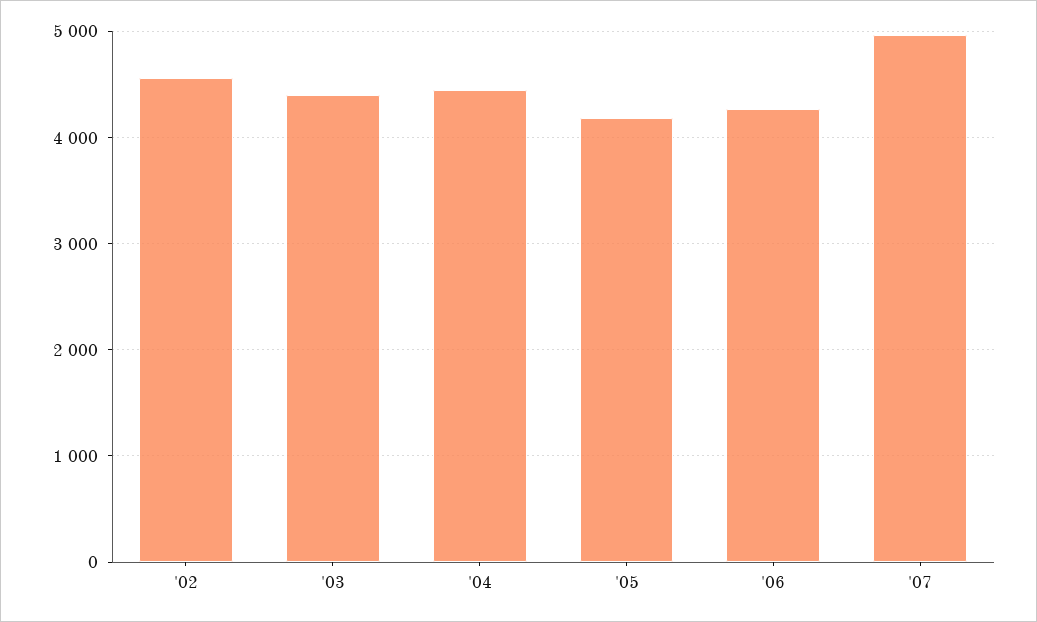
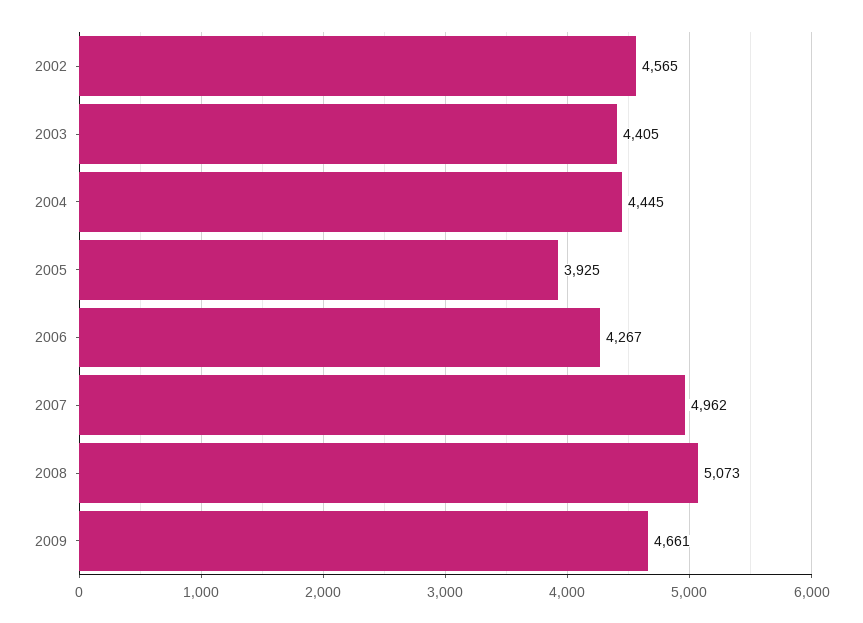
'05: 4200 -> 3925
2008: none -> 5073
2009: none -> 4661

